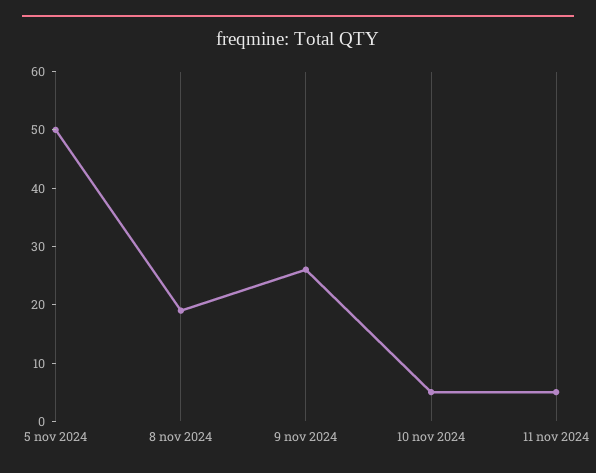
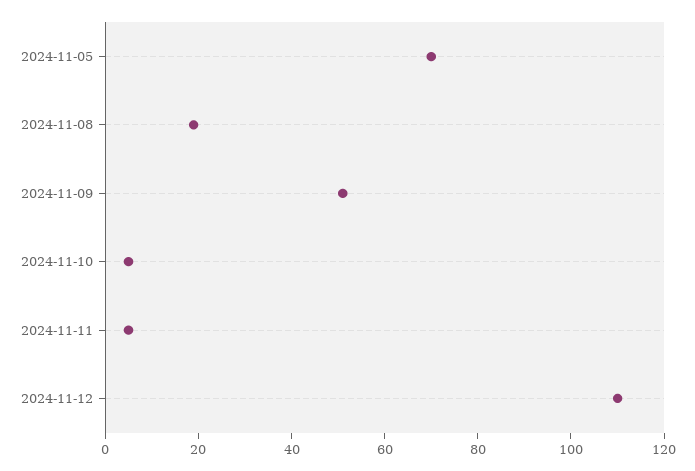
5 nov 2024: 50 -> 70
9 nov 2024: 25 -> 50
2024-11-12: none -> 110

